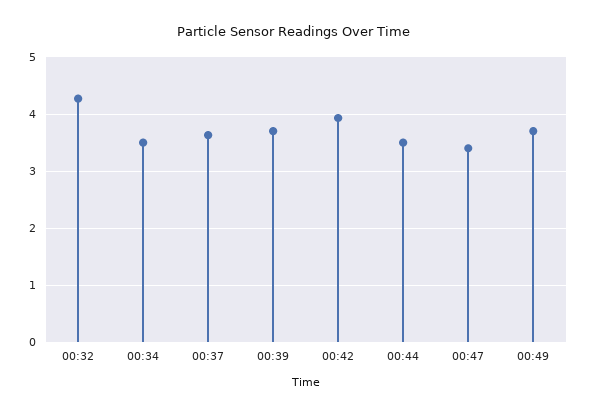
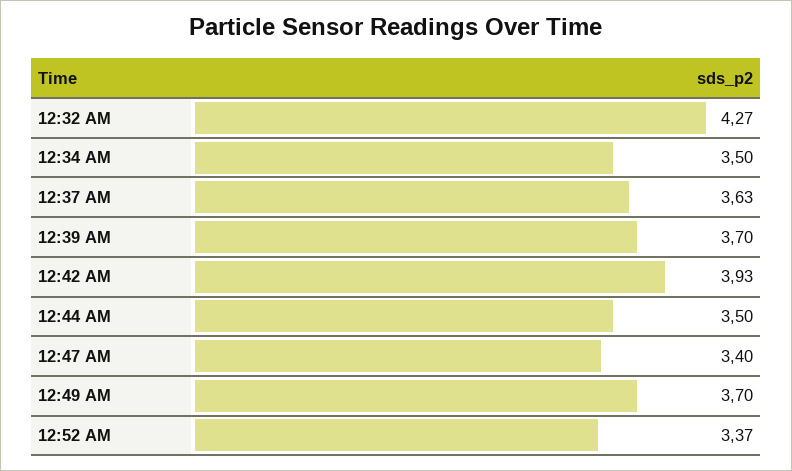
12:52 AM: none -> 3.37

